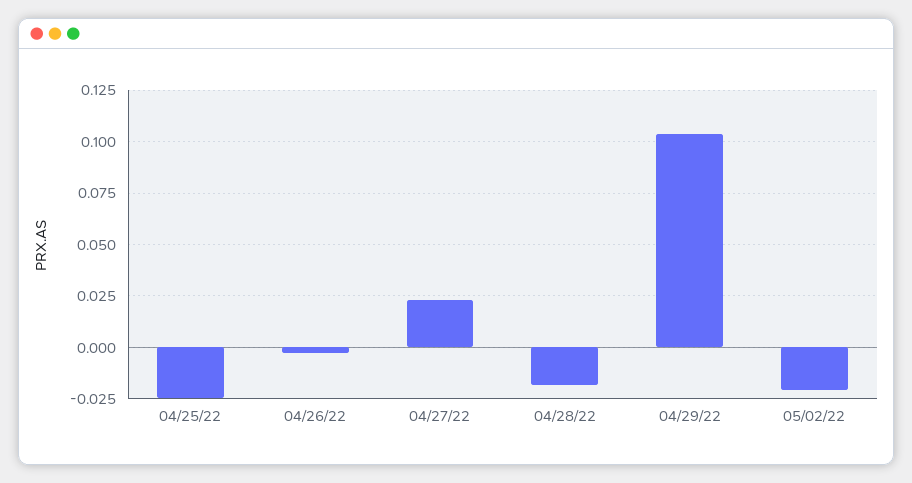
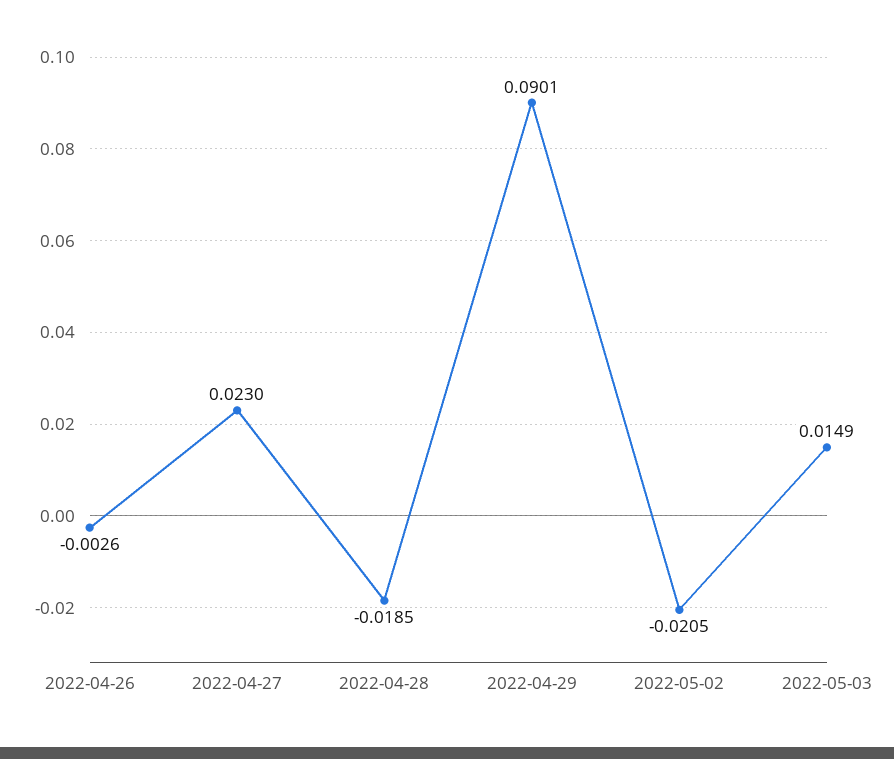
04/25/22: -0.025 -> none
04/29/22: 0.105 -> 0.0901
2022-05-03: none -> 0.0149

